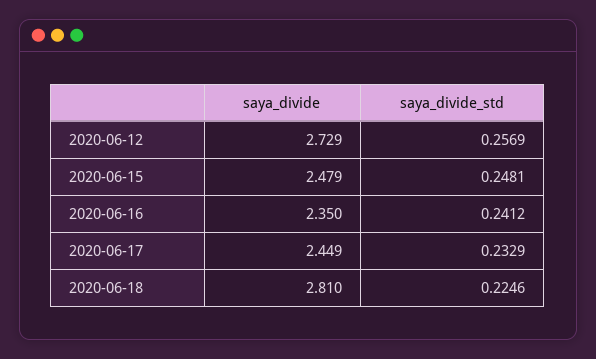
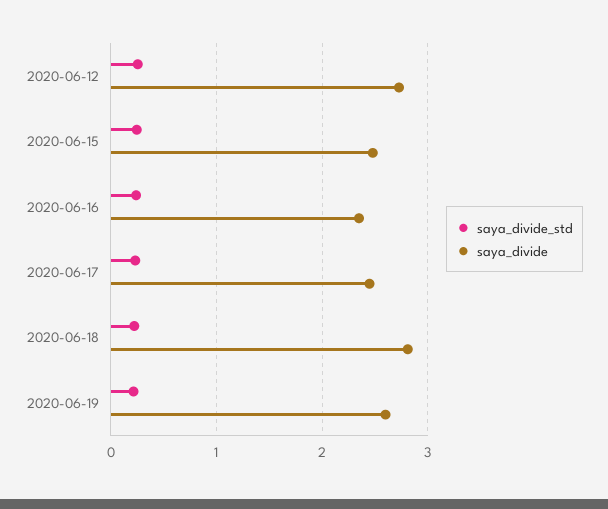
saya_divide_std, 2020-06-19: none -> 0.2
saya_divide, 2020-06-19: none -> 2.6

